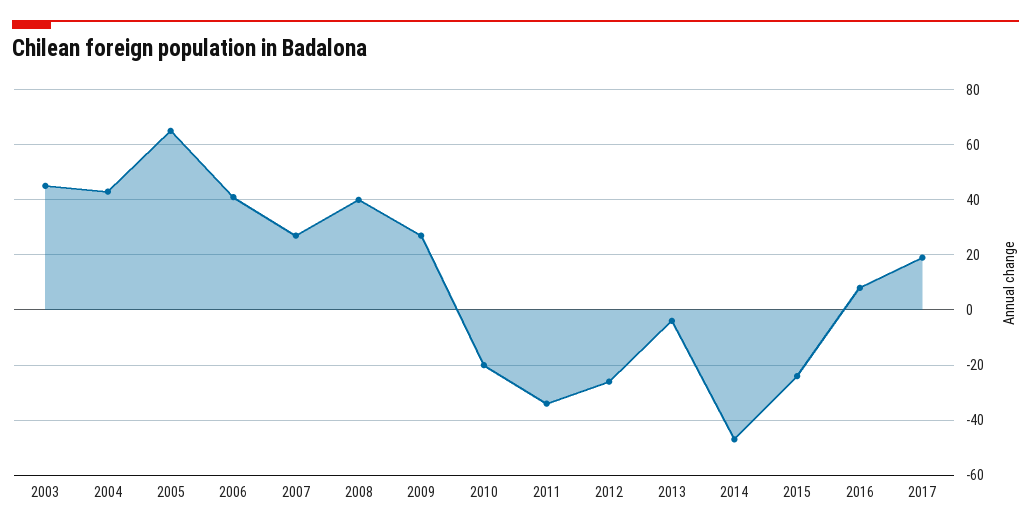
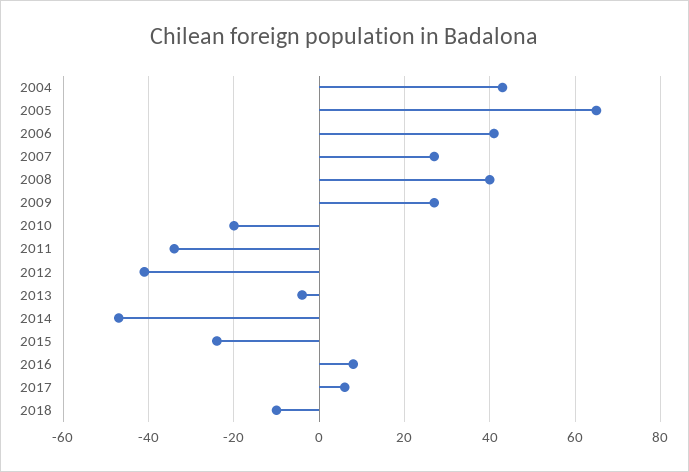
2003: 45 -> none
2012: -25 -> -40
2017: 20 -> 5
2018: none -> -10

